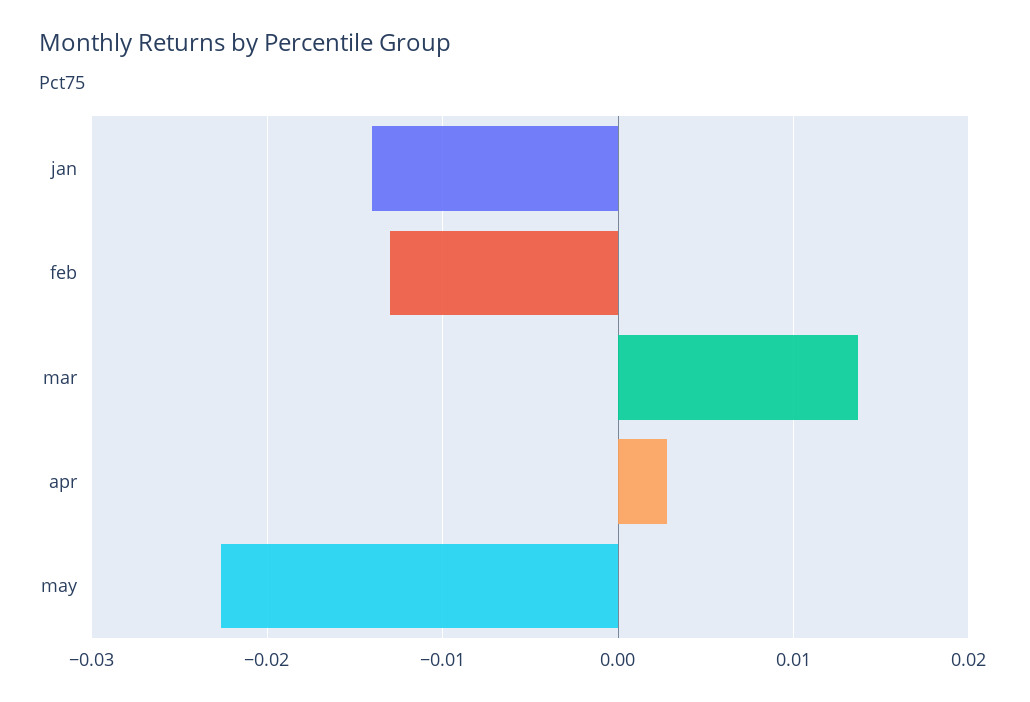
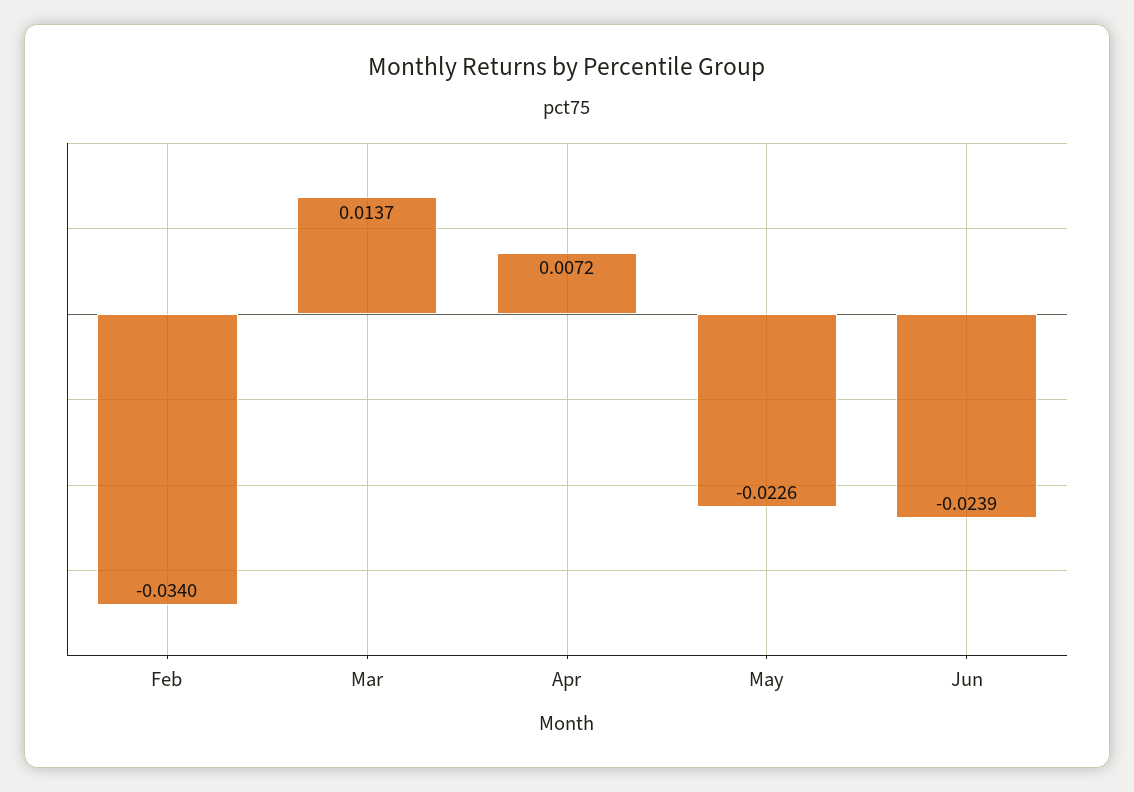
jan: -0.014 -> none
feb: -0.013 -> -0.034
apr: 0.003 -> 0.0072
Jun: none -> -0.0239

